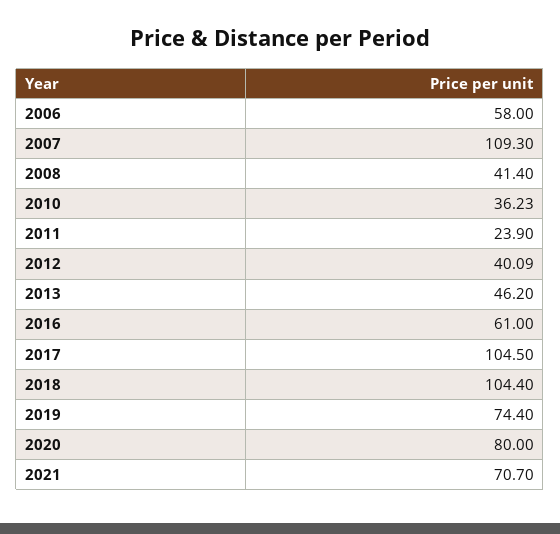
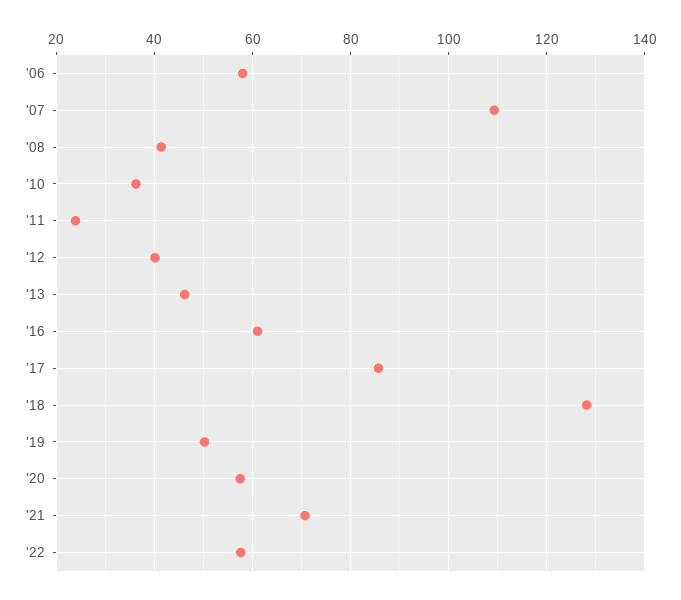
2017: 104.5 -> 86
2018: 104.4 -> 128
2019: 74.4 -> 50
2020: 80 -> 58
'22: none -> 58

